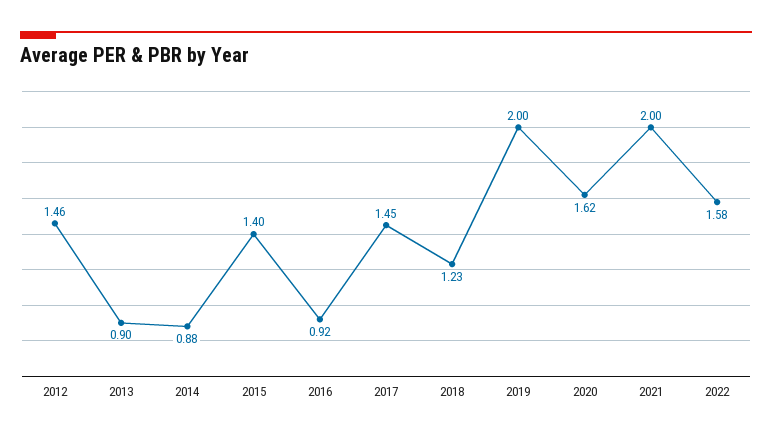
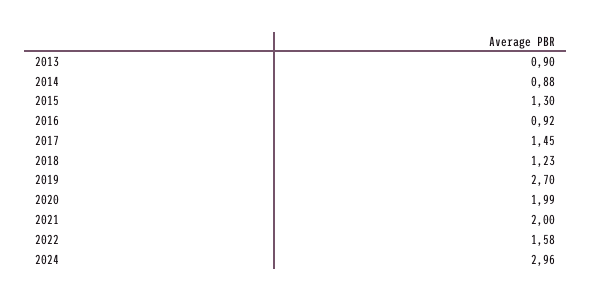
2012: 1.46 -> none
2015: 1.4 -> 1.3
2019: 2 -> 2.7
2020: 1.62 -> 1.99
2024: none -> 2.96

